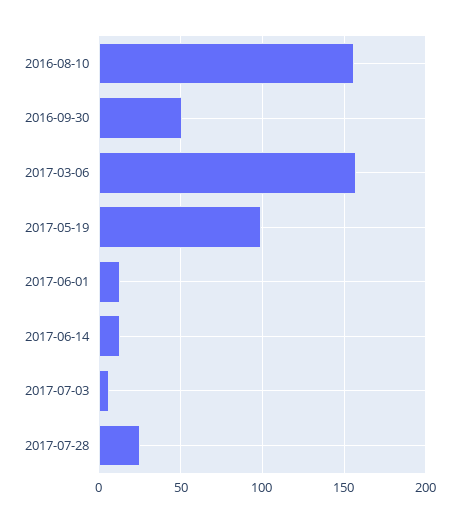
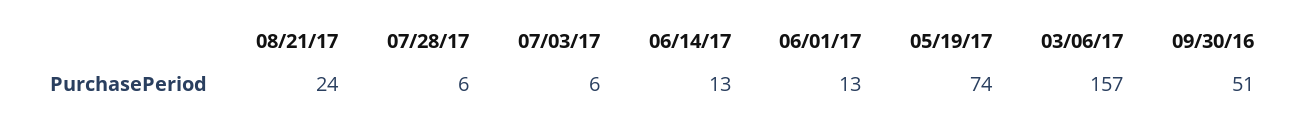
2016-08-10: 155 -> none
2017-05-19: 100 -> 74
2017-07-28: 25 -> 6
08/21/17: none -> 24

